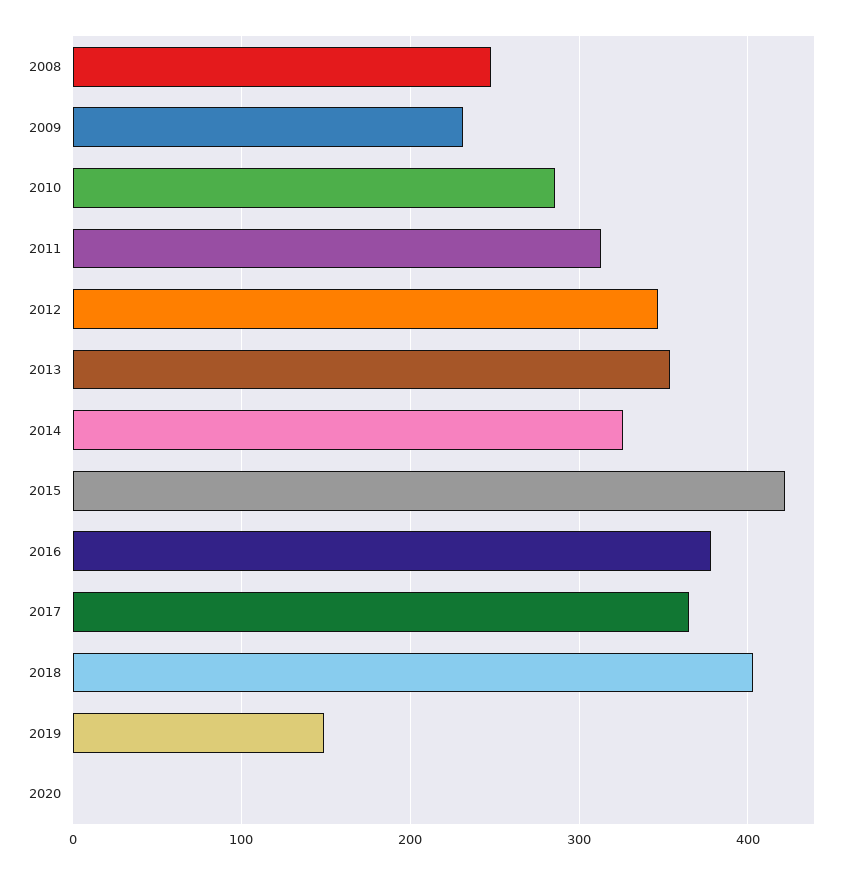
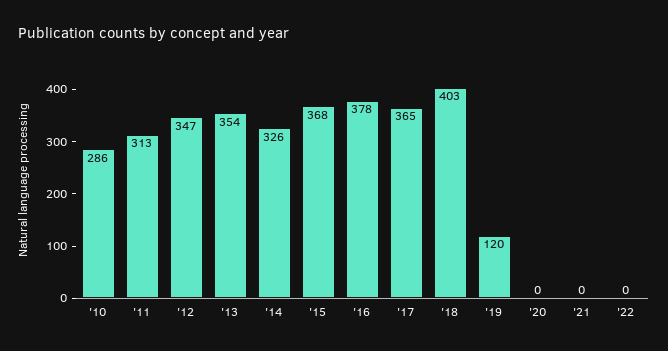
2008: 250 -> none
2009: 230 -> none
2015: 420 -> 368
2019: 150 -> 120
'21: none -> 0
'22: none -> 0

